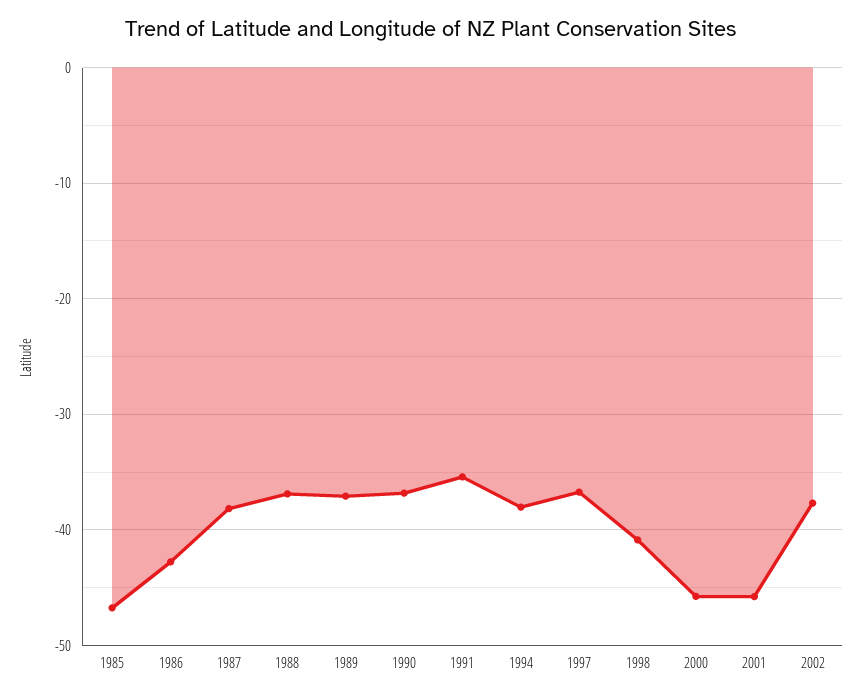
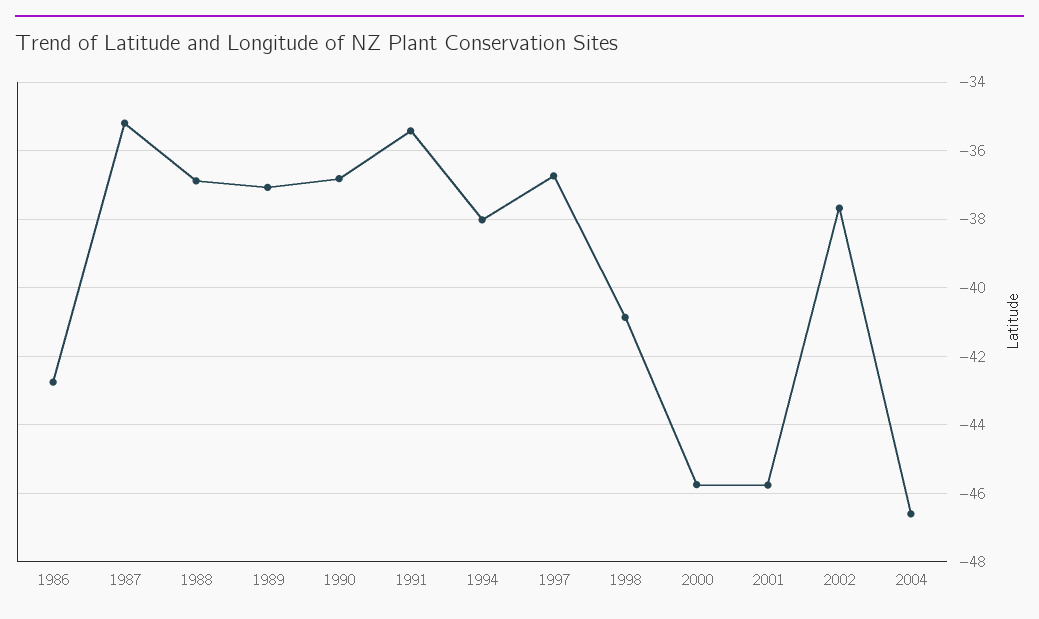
1985: -47 -> none
1987: -38 -> -35.2
2004: none -> -46.6

